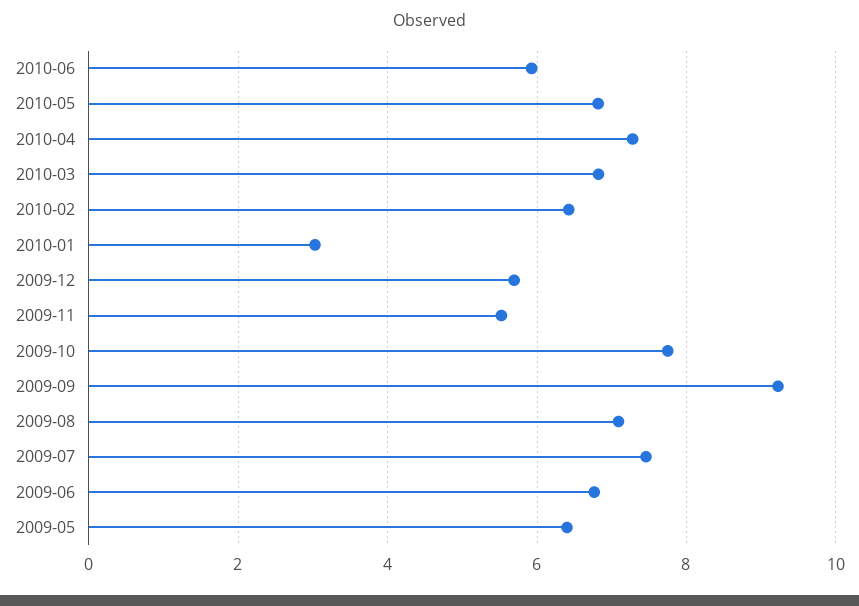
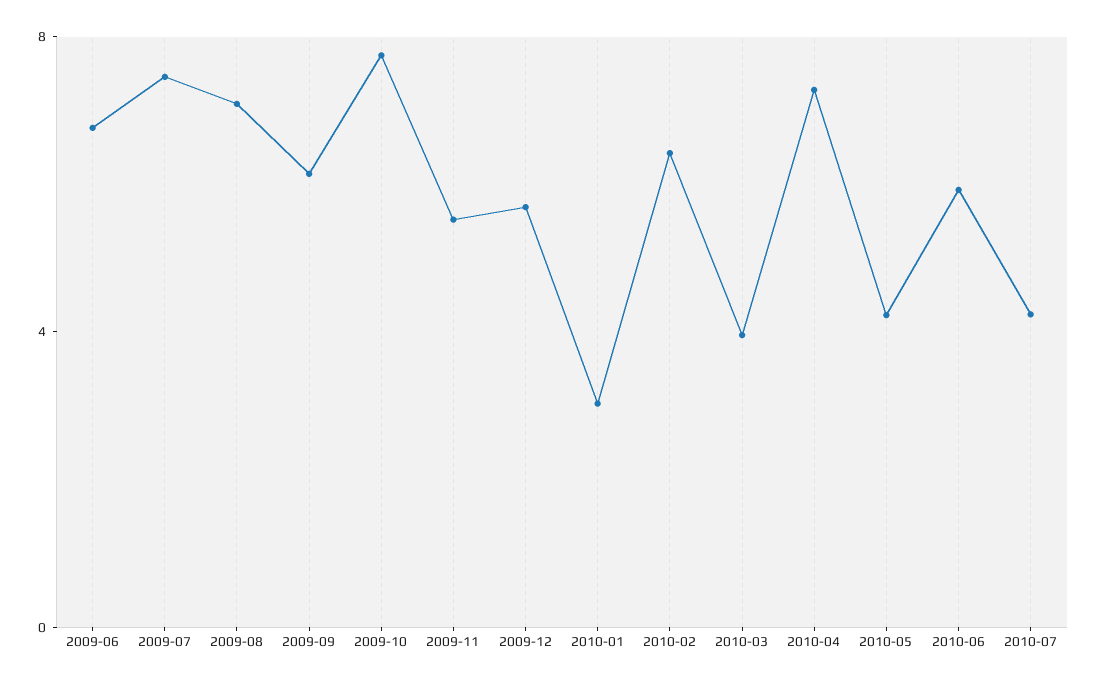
2010-05: 6.8 -> 4
2010-03: 6.8 -> 4
2009-09: 9.2 -> 6
2009-05: 6.4 -> none
2010-07: none -> 4

